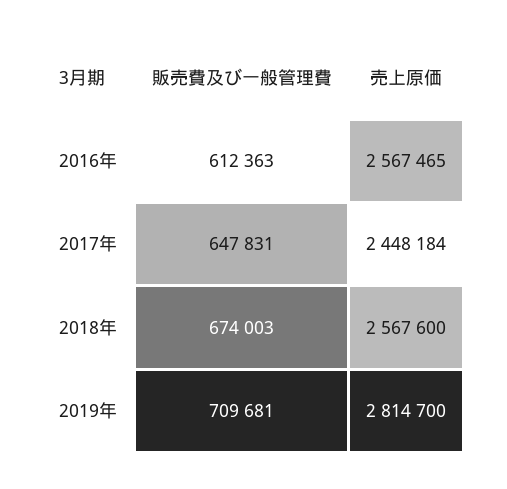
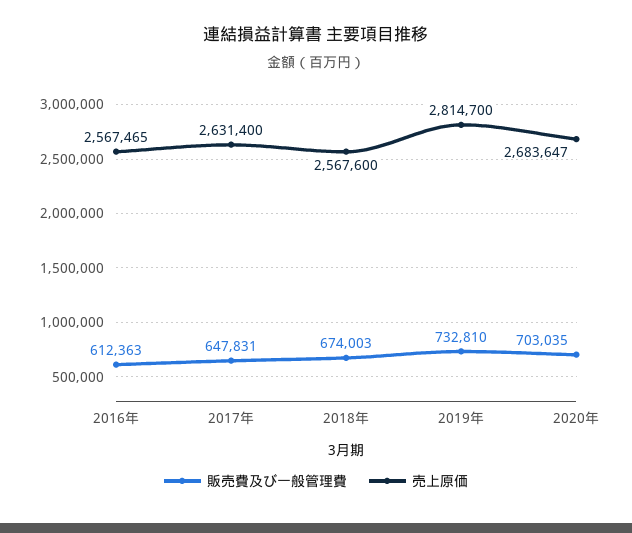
売上原価, 2017年: 2448184 -> 2631400
販売費及び一般管理費, 2019年: 709681 -> 732810
販売費及び一般管理費, 2020年: none -> 703035
売上原価, 2020年: none -> 2683647

